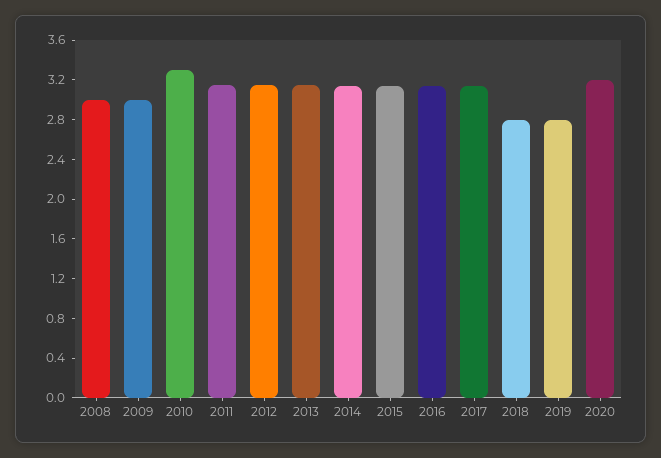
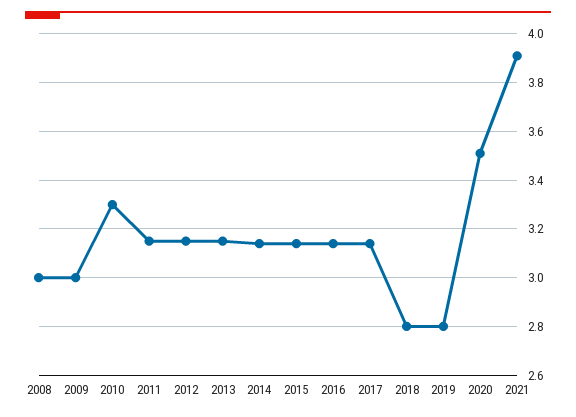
2020: 3.2 -> 3.5
2021: none -> 3.9

